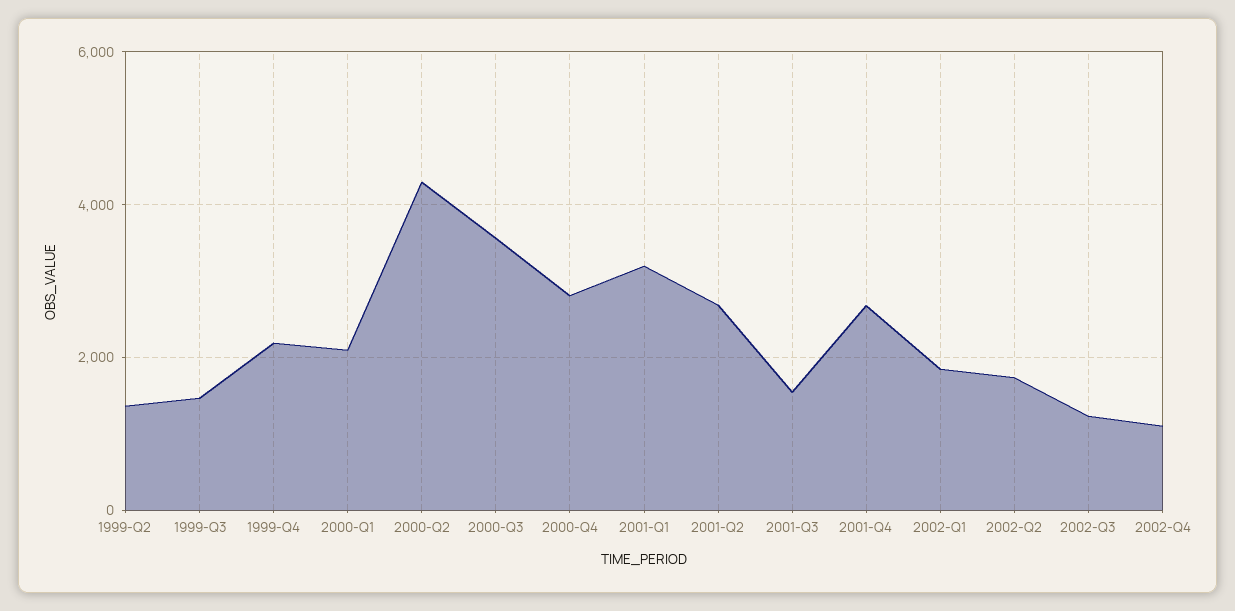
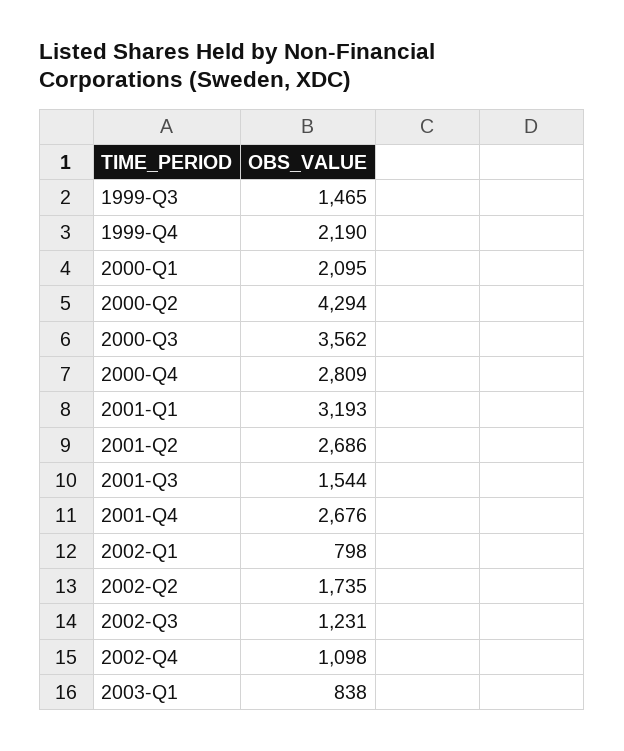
1999-Q2: 1400 -> none
2002-Q1: 1800 -> 798
2003-Q1: none -> 838

